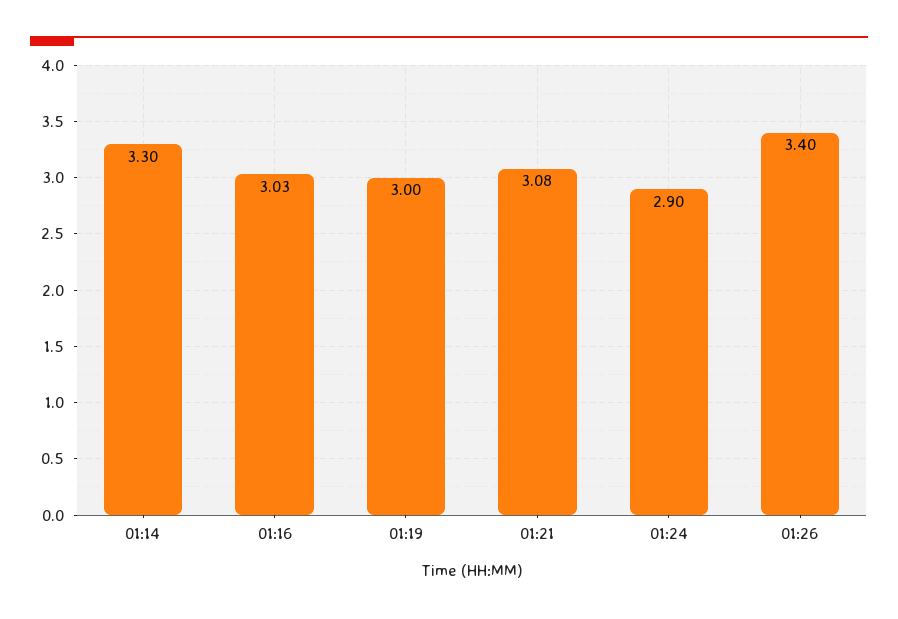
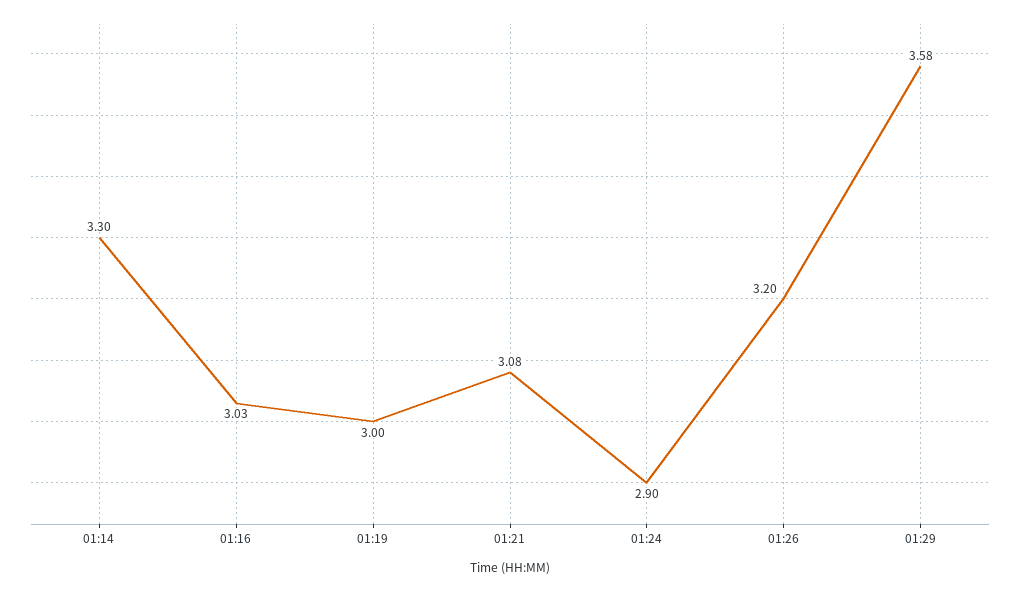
01:26: 3.4 -> 3.2
01:29: none -> 3.58

